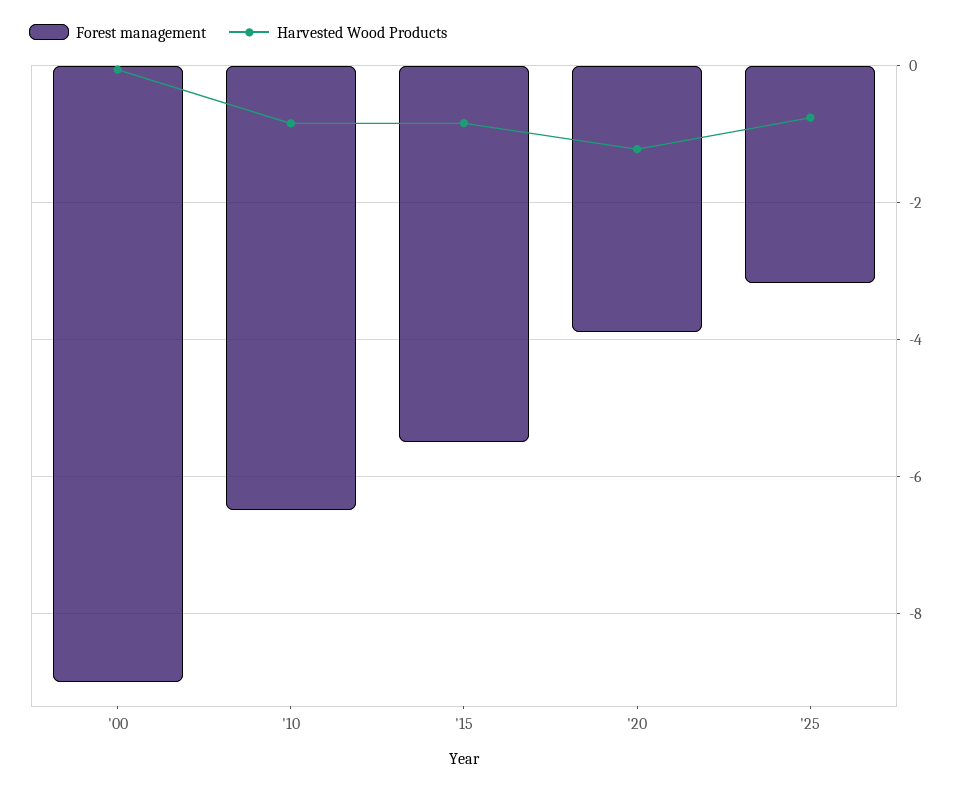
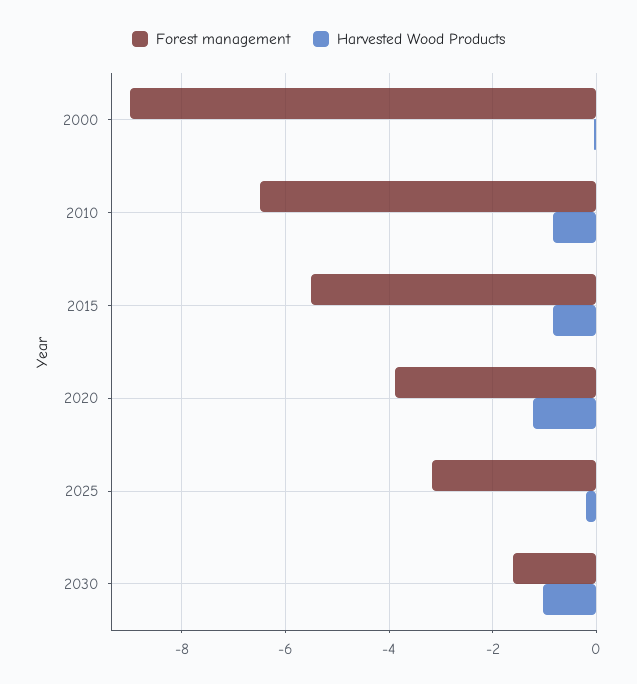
Harvested Wood Products, '25: -0.8 -> -0.2
Forest management, 2030: none -> -1.6
Harvested Wood Products, 2030: none -> -1

